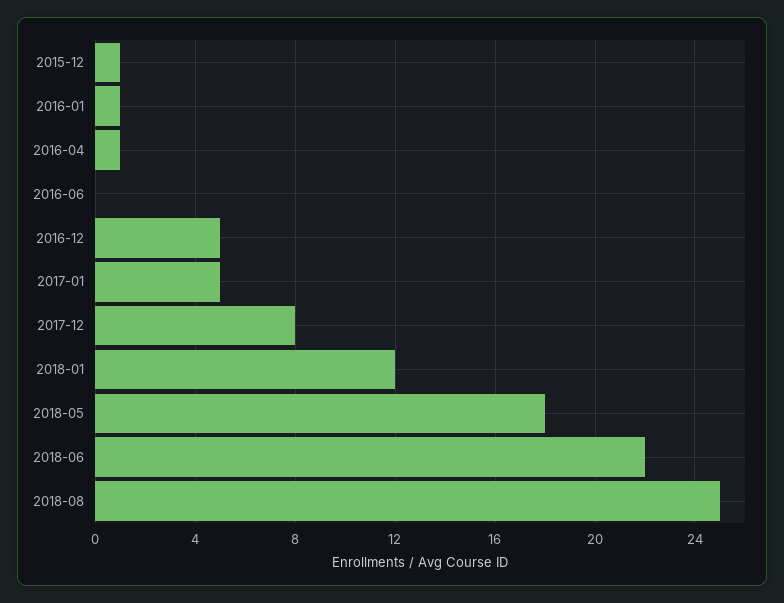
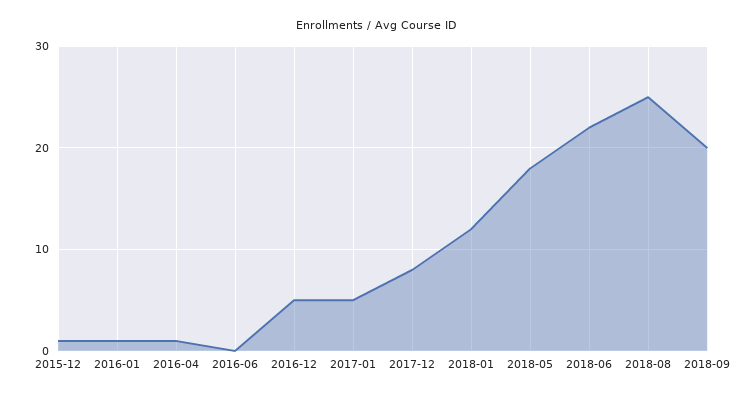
2018-09: none -> 20

